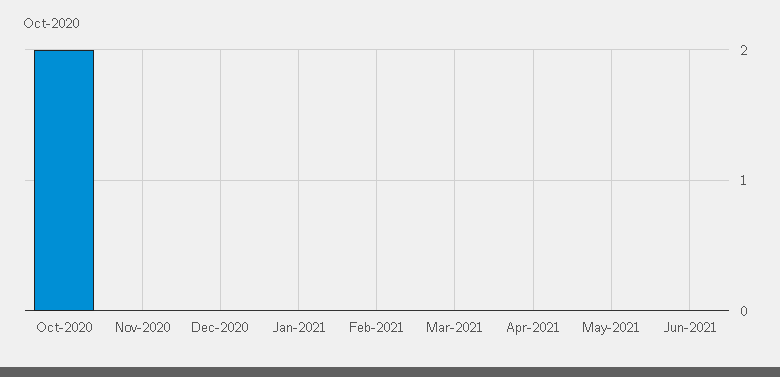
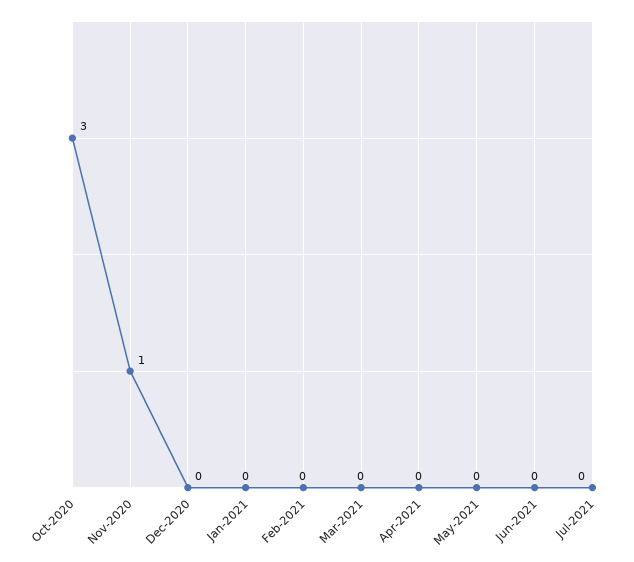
Oct-2020: 2 -> 3
Nov-2020: 0 -> 1
Jul-2021: none -> 0

